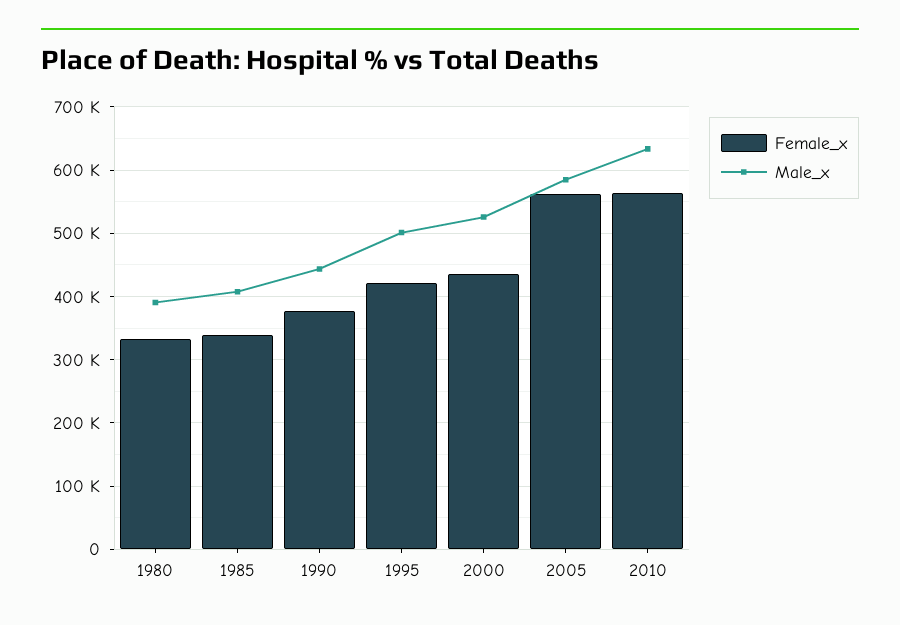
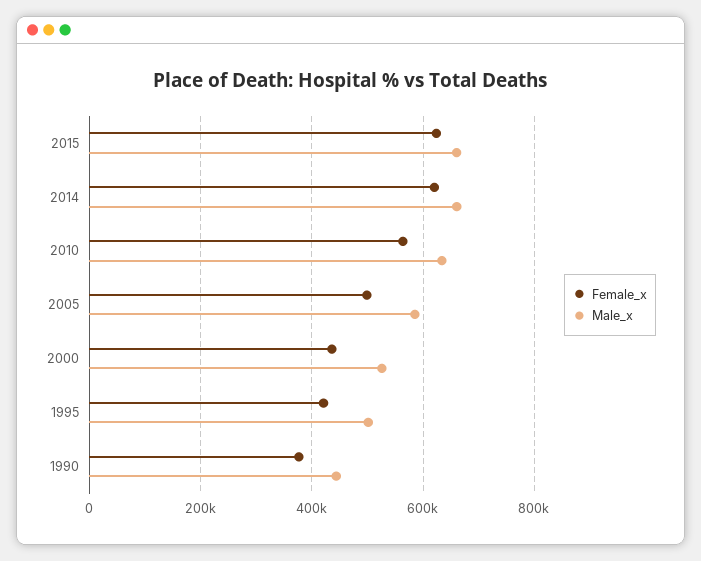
Female_x, 1980: 330000 -> none
Male_x, 1980: 390000 -> none
Female_x, 1985: 340000 -> none
Male_x, 1985: 410000 -> none
Female_x, 2005: 560000 -> 500000
Female_x, 2015: none -> 620000
Male_x, 2015: none -> 660000
Female_x, 2014: none -> 620000
Male_x, 2014: none -> 660000

